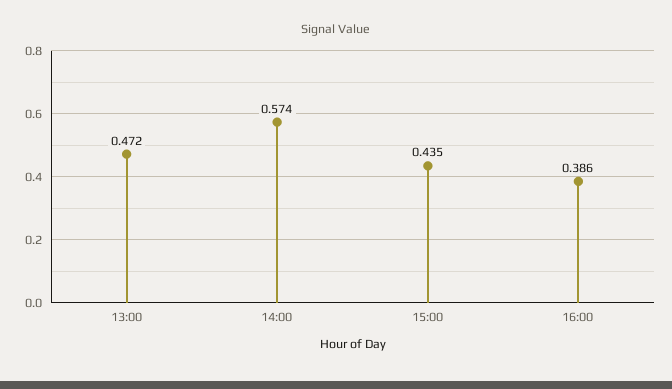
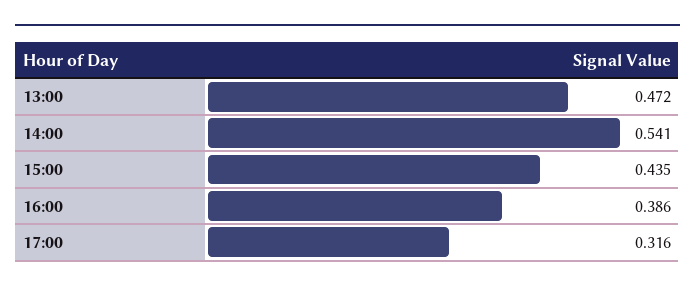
14:00: 0.574 -> 0.541
17:00: none -> 0.316

